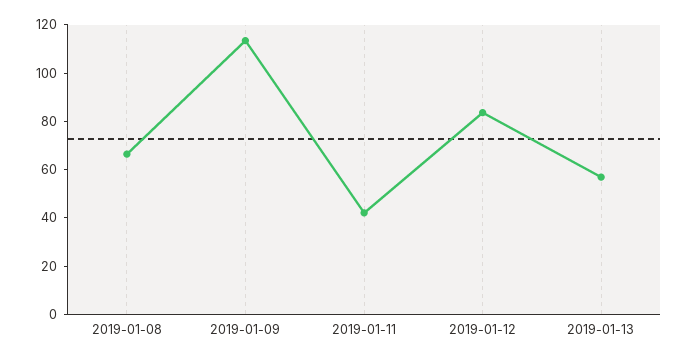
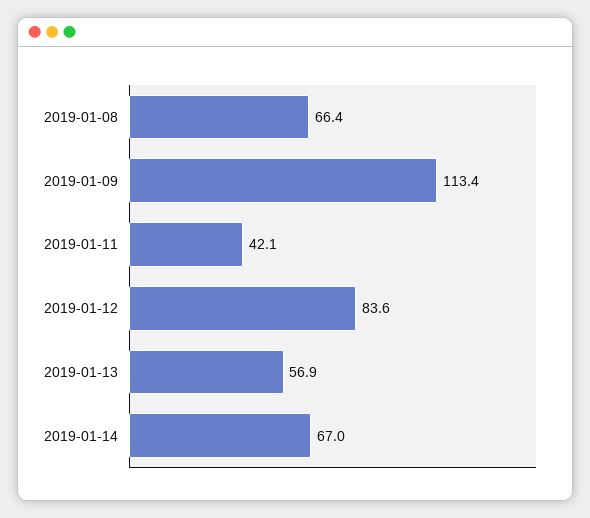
2019-01-14: none -> 67

